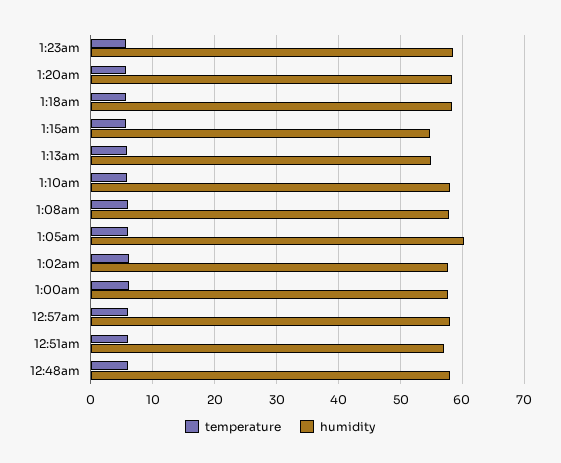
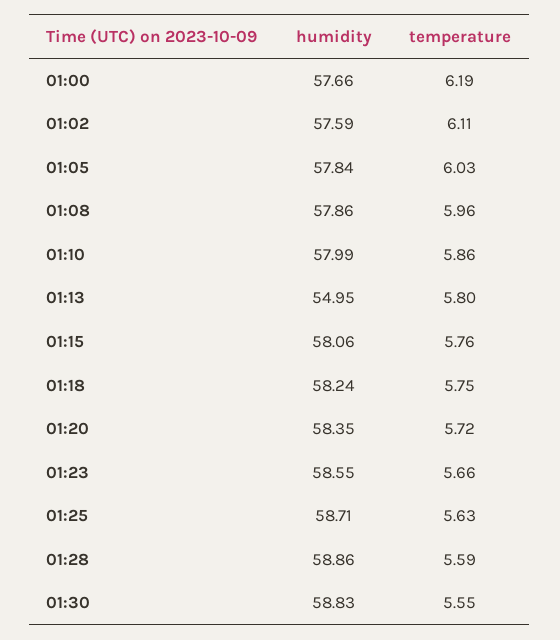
humidity, 1:15am: 55 -> 58.06
humidity, 1:05am: 60 -> 57.84
temperature, 12:57am: 6 -> none
humidity, 12:57am: 58 -> none
temperature, 12:51am: 6 -> none
humidity, 12:51am: 57 -> none
temperature, 12:48am: 6 -> none
humidity, 12:48am: 58 -> none
humidity, 01:25: none -> 58.71
temperature, 01:25: none -> 5.63
humidity, 01:28: none -> 58.86
temperature, 01:28: none -> 5.59
humidity, 01:30: none -> 58.83
temperature, 01:30: none -> 5.55

